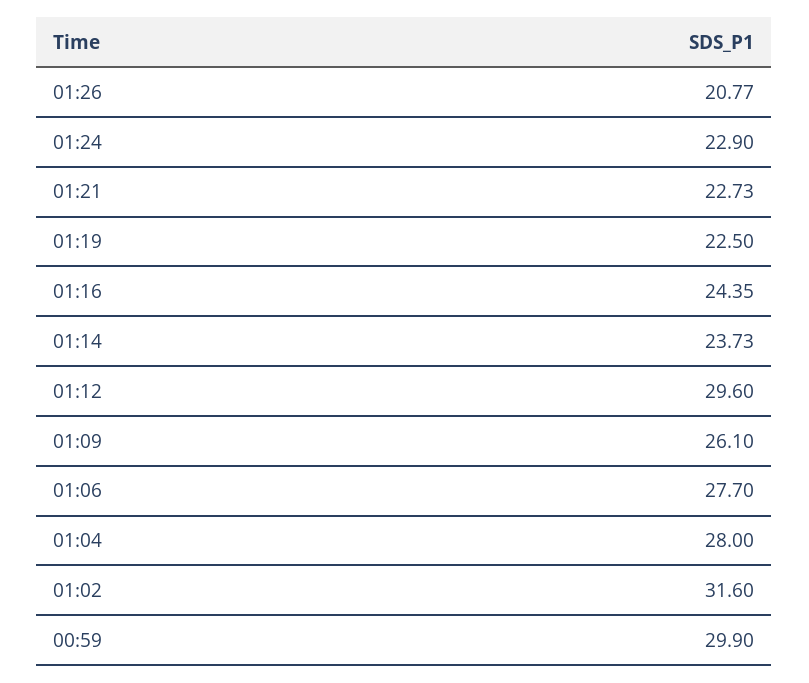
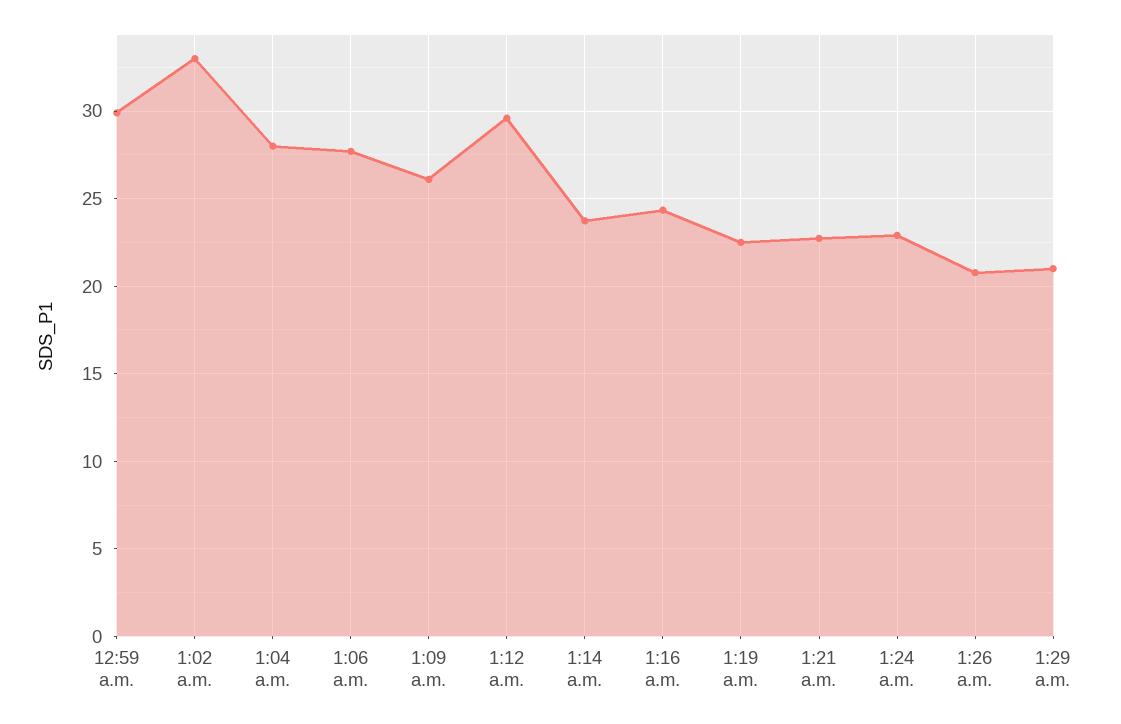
01:02: 31.6 -> 33
1:29 a.m.: none -> 21

